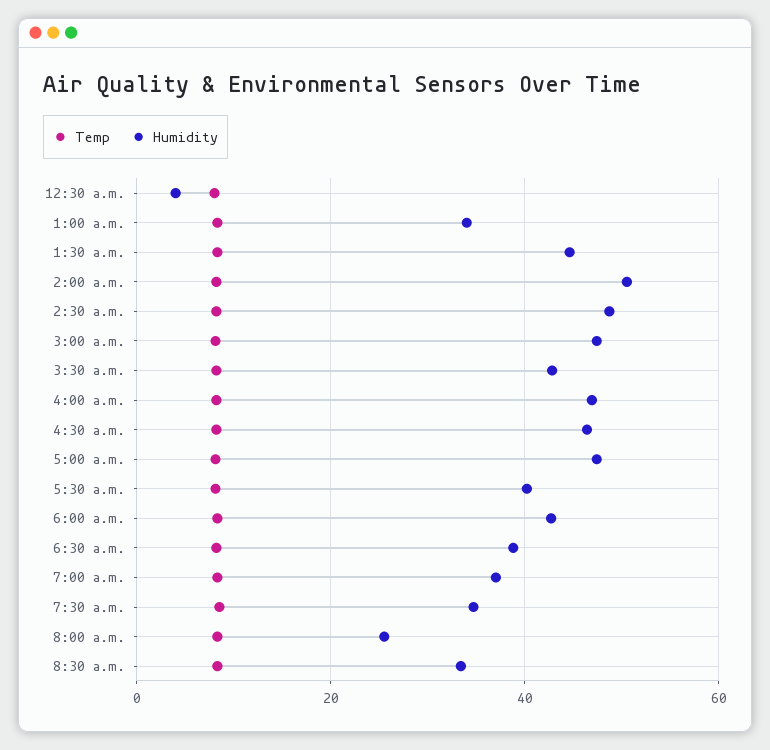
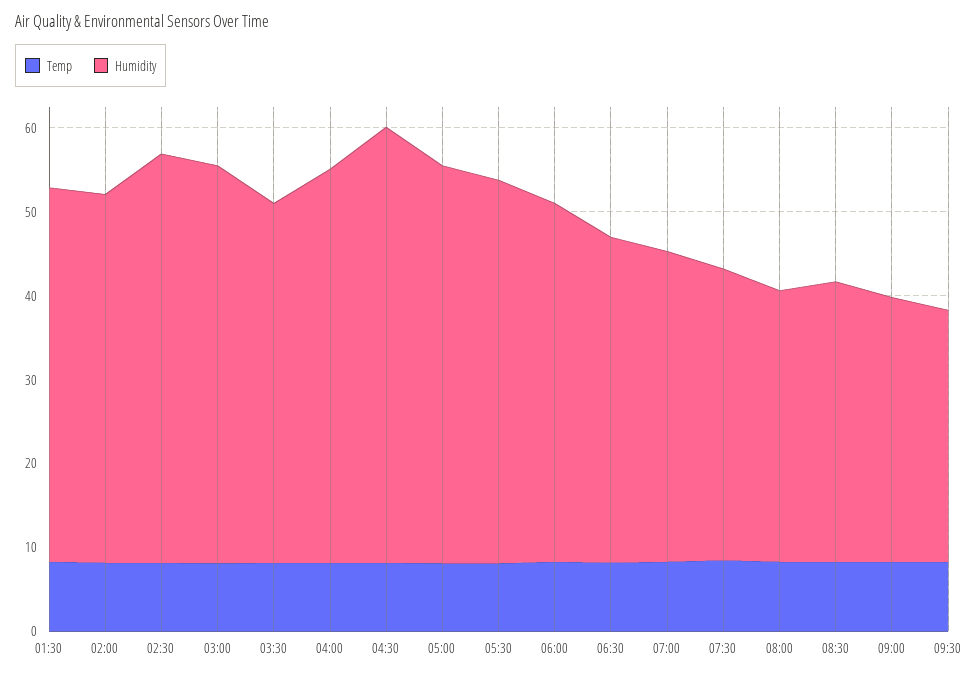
Temp, 12:30 a.m.: 8 -> none
Humidity, 12:30 a.m.: 4 -> none
Temp, 1:00 a.m.: 8 -> none
Humidity, 1:00 a.m.: 34 -> none
Humidity, 2:00 a.m.: 50 -> 44
Humidity, 4:30 a.m.: 46 -> 52
Humidity, 5:30 a.m.: 40 -> 46
Humidity, 8:00 a.m.: 26 -> 32
Temp, 09:00: none -> 8
Humidity, 09:00: none -> 32
Temp, 09:30: none -> 8
Humidity, 09:30: none -> 30

